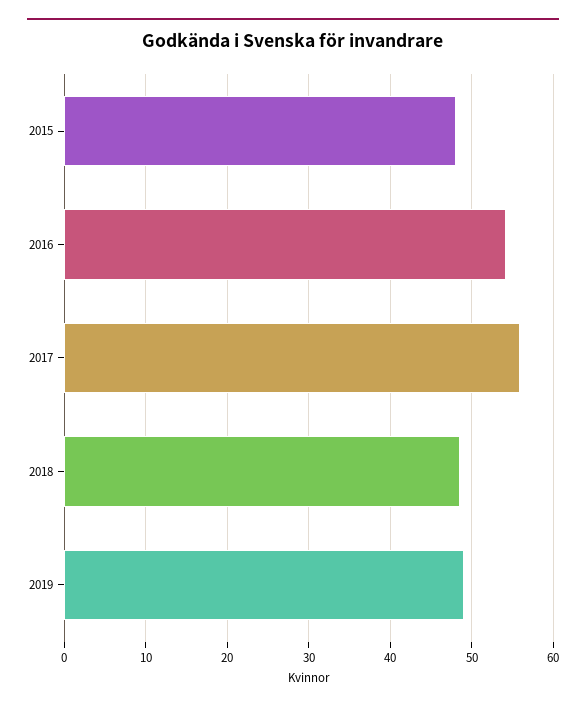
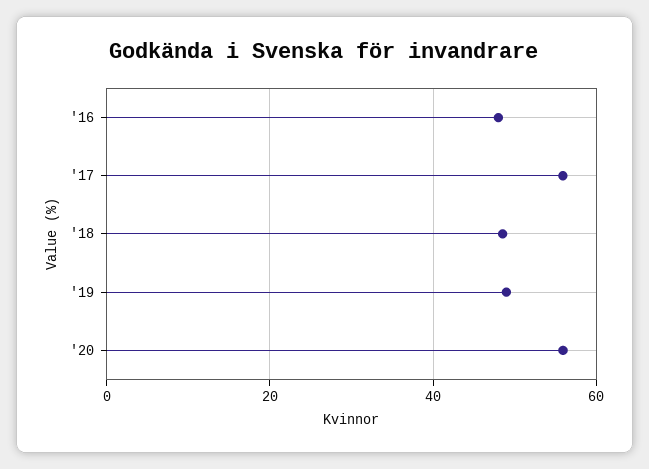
2015: 48 -> none
2016: 54 -> 48
'20: none -> 56

